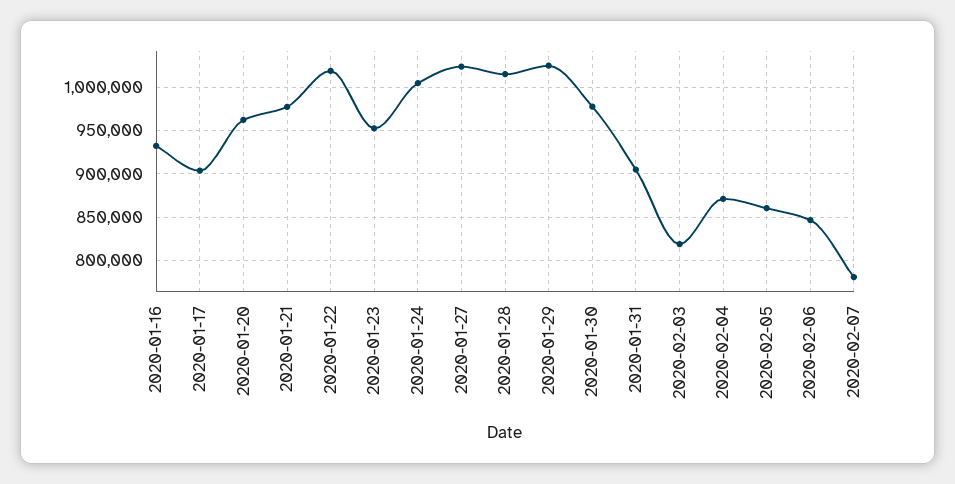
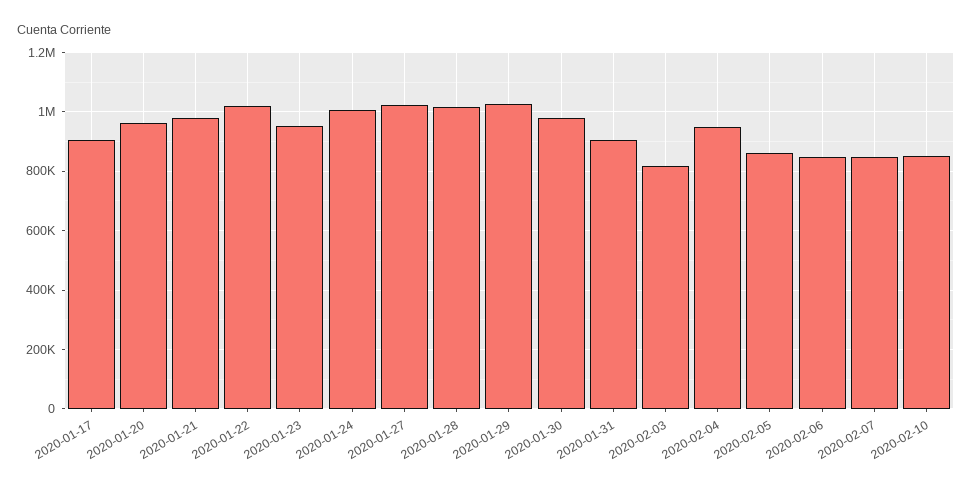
2020-01-16: 930000 -> none
2020-02-04: 870000 -> 950000
2020-02-07: 780000 -> 850000
2020-02-10: none -> 850000

